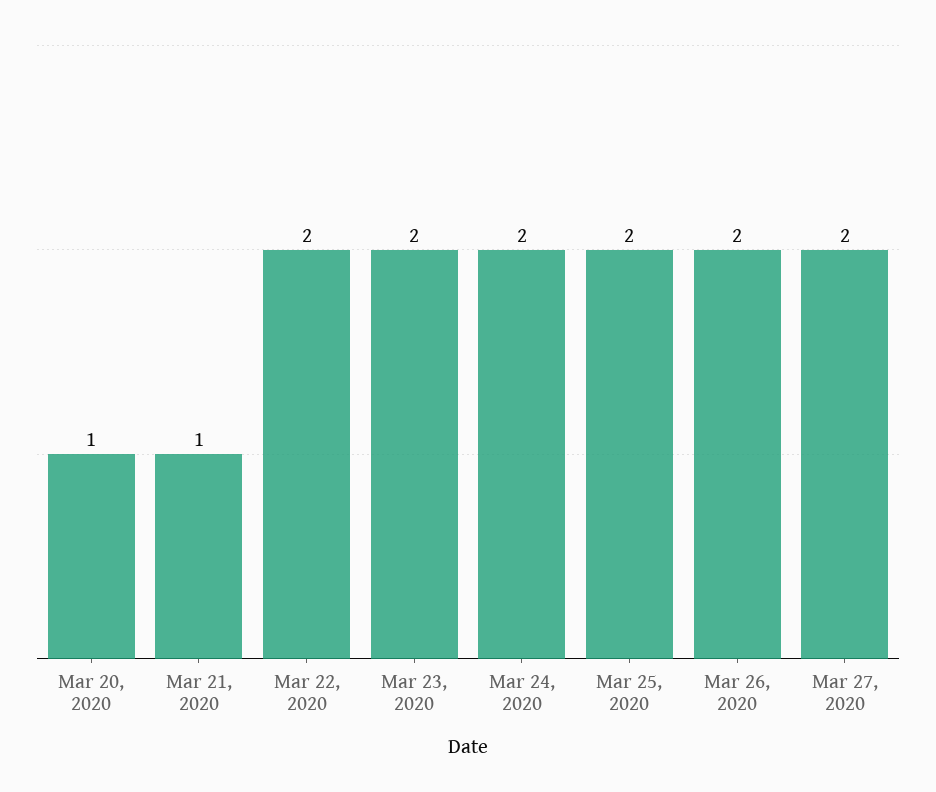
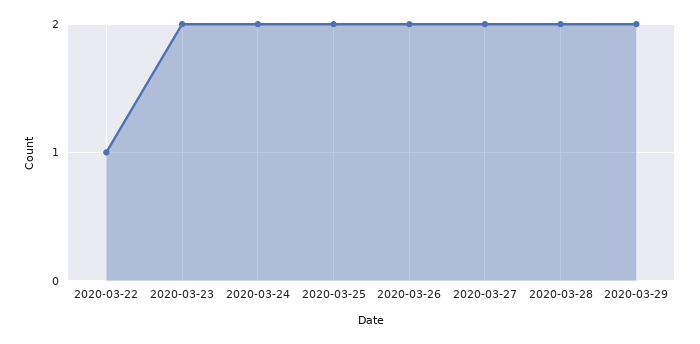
Mar 20, 2020: 1 -> none
Mar 21, 2020: 1 -> none
Mar 22, 2020: 2 -> 1
2020-03-28: none -> 2
2020-03-29: none -> 2

